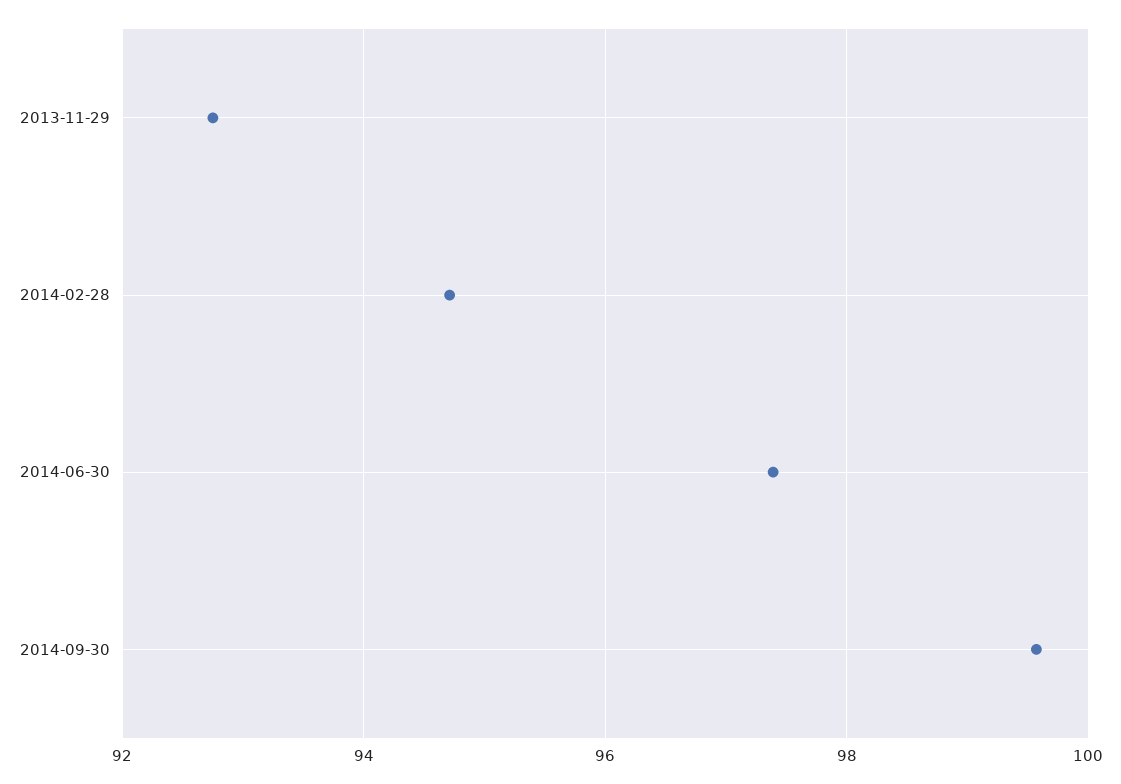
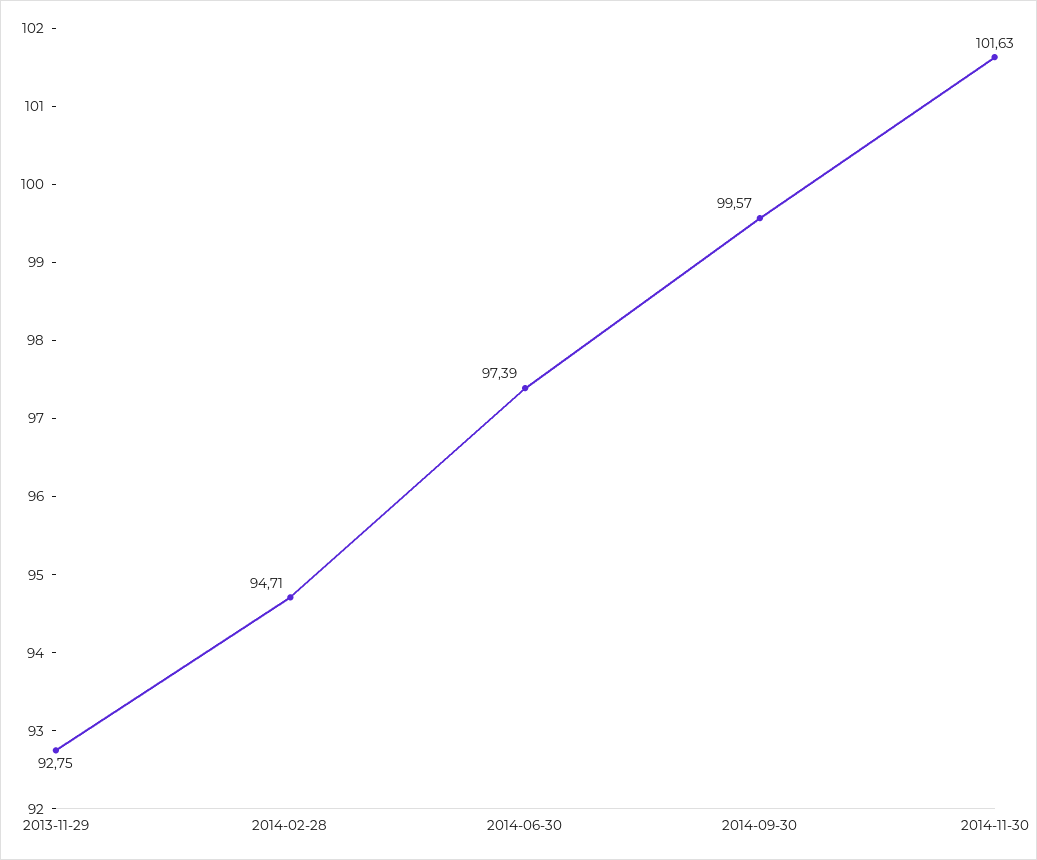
2014-11-30: none -> 101.63

